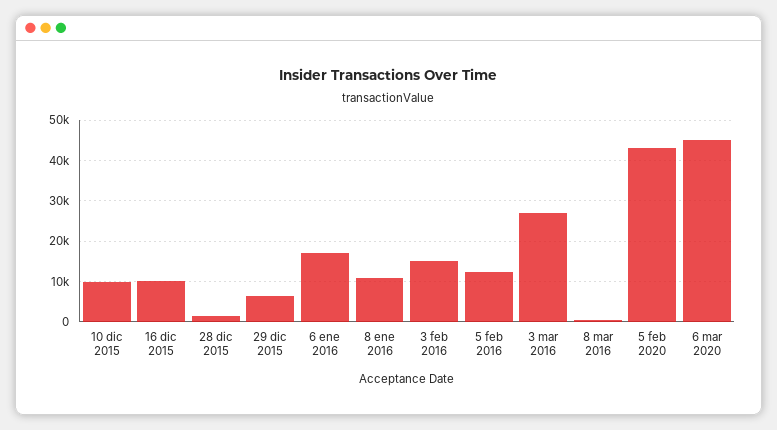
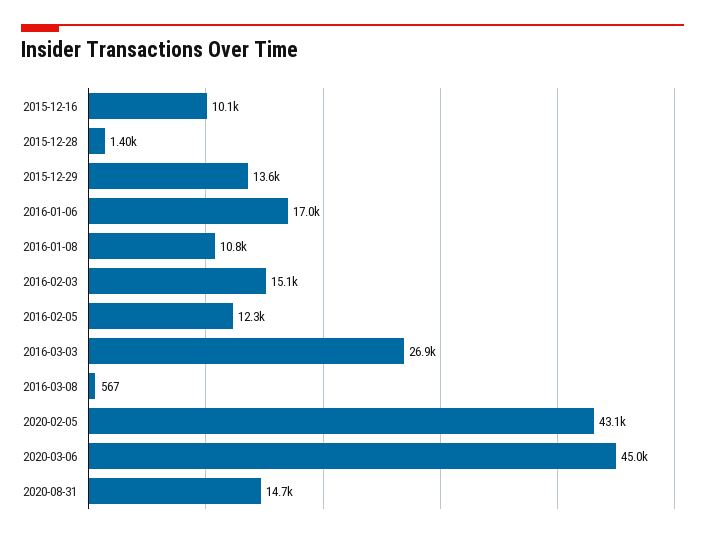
10 dic 2015: 10000 -> none
29 dic 2015: 6000 -> 13600
2020-08-31: none -> 14700

